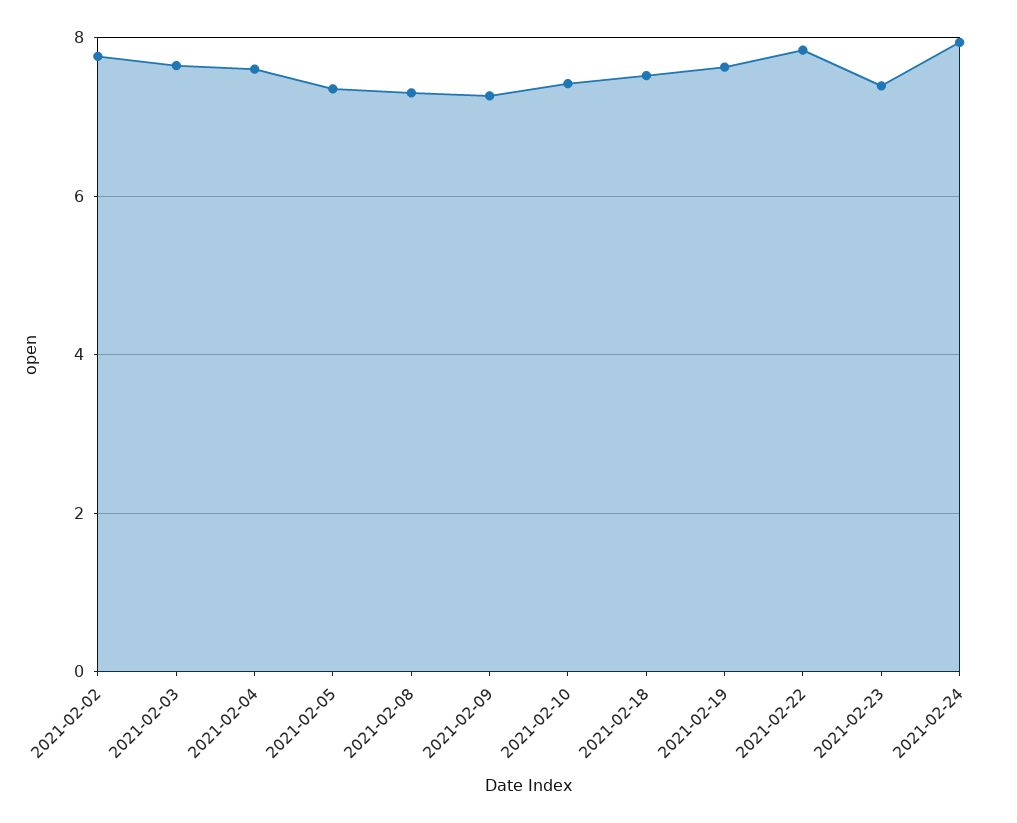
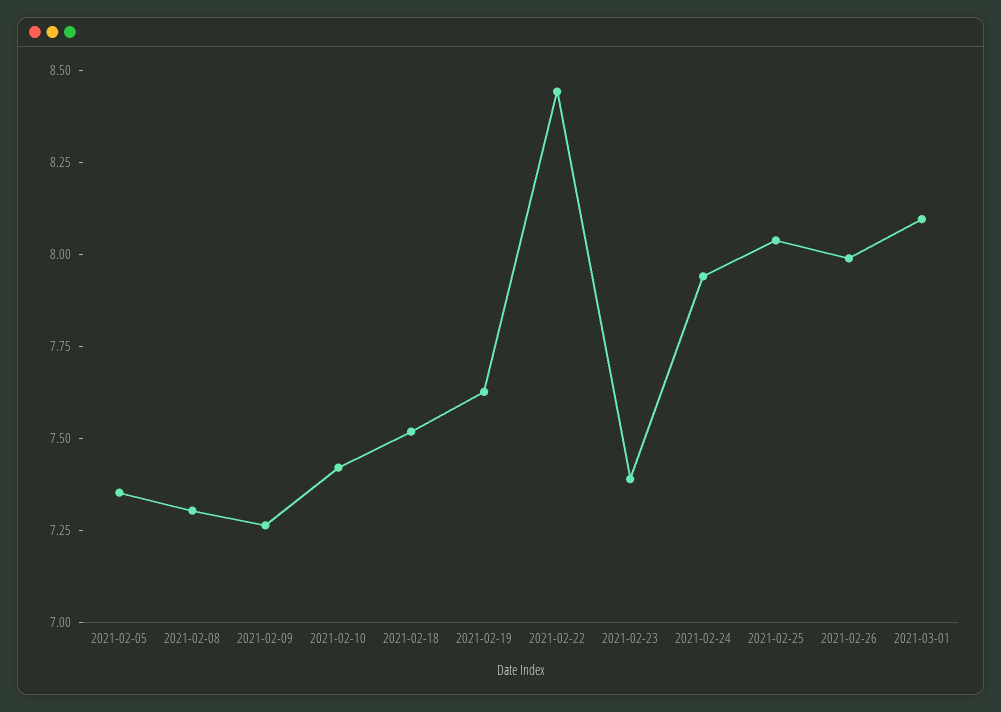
2021-02-02: 7.8 -> none
2021-02-03: 7.6 -> none
2021-02-04: 7.6 -> none
2021-02-22: 7.8 -> 8.45
2021-02-25: none -> 8.05
2021-02-26: none -> 8
2021-03-01: none -> 8.1

